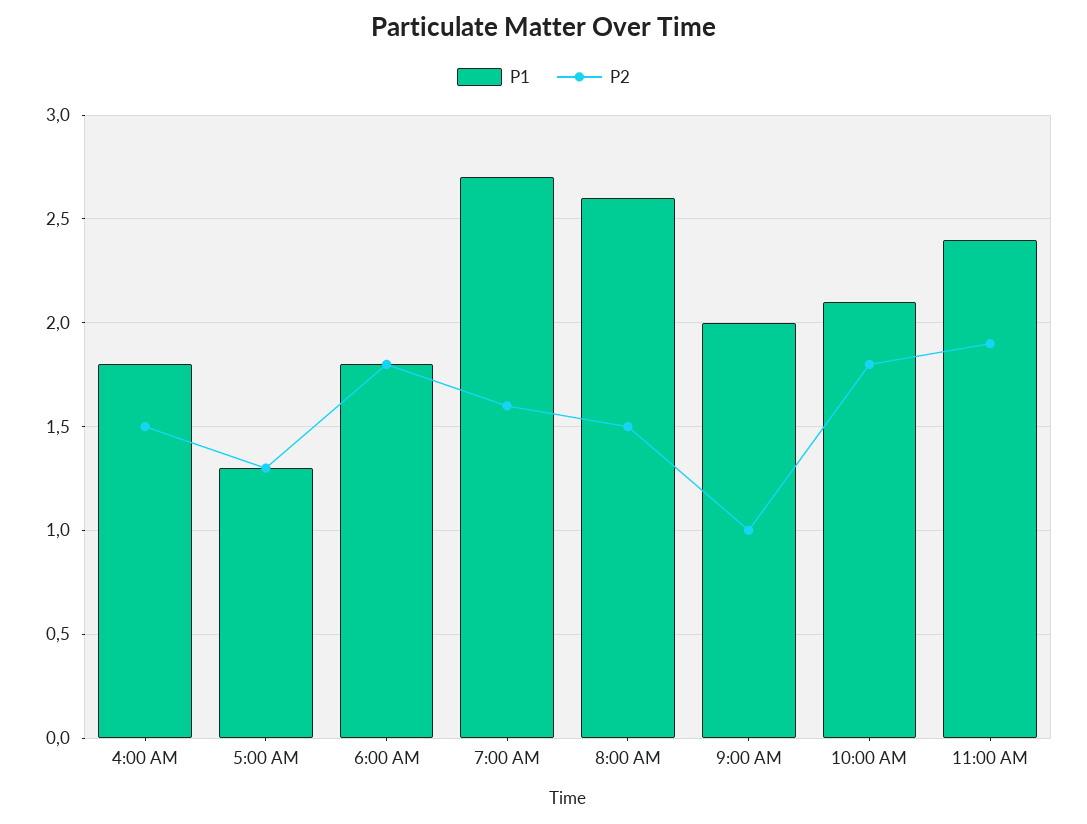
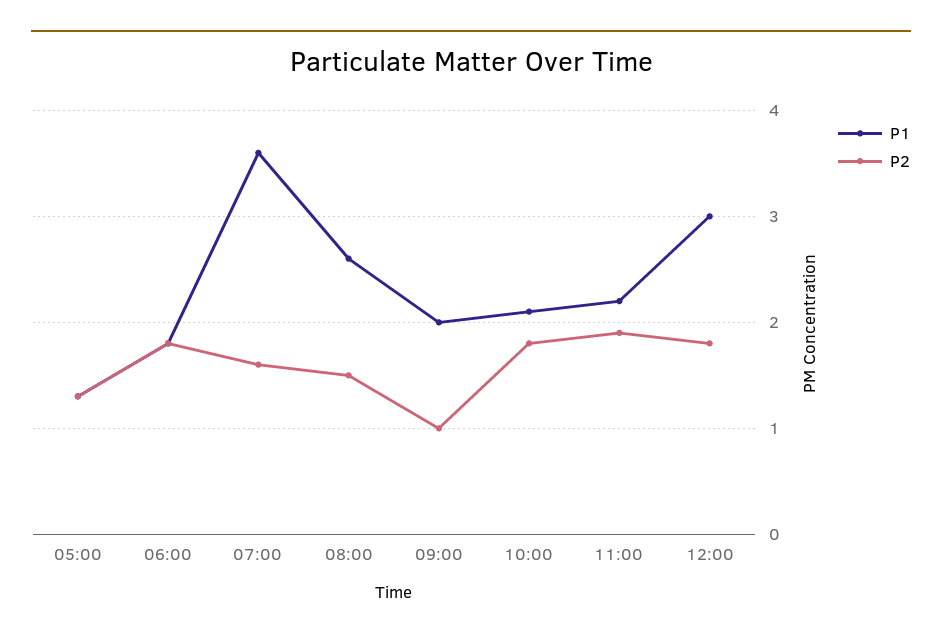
P1, 4:00 AM: 1.8 -> none
P2, 4:00 AM: 1.5 -> none
P1, 7:00 AM: 2.7 -> 3.6
P1, 11:00 AM: 2.4 -> 2.2
P1, 12:00: none -> 3
P2, 12:00: none -> 1.8

